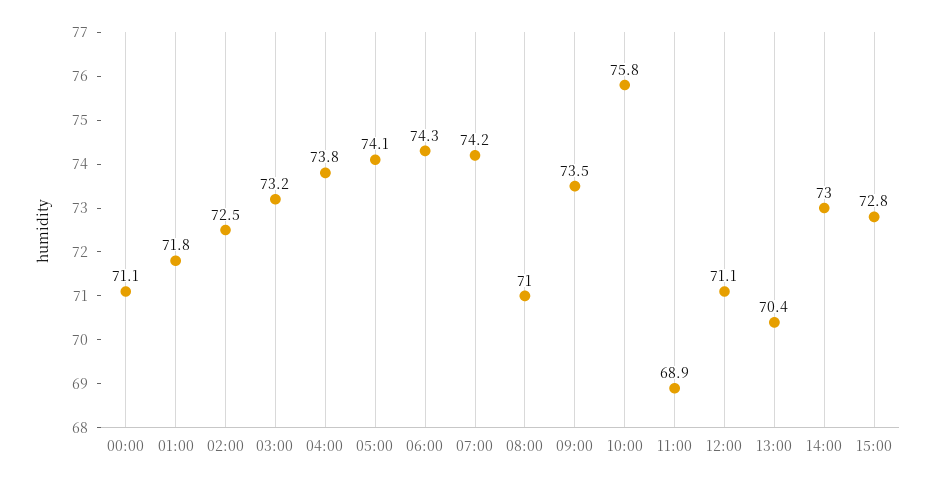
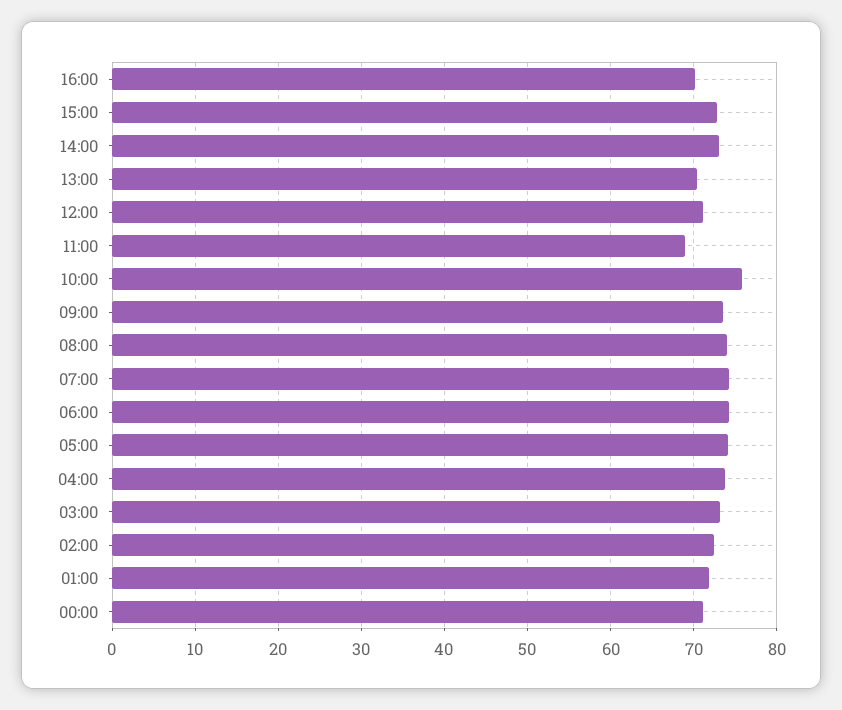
08:00: 71 -> 74
16:00: none -> 70

